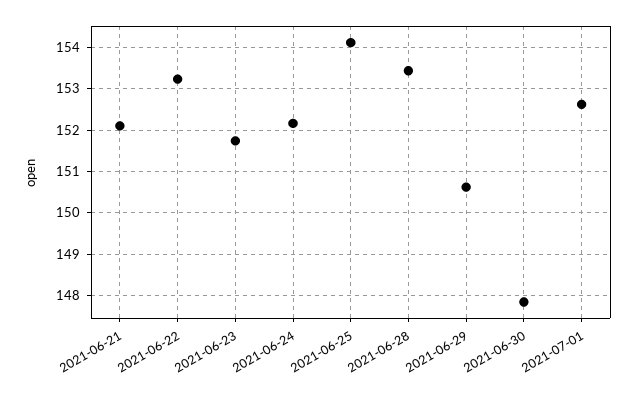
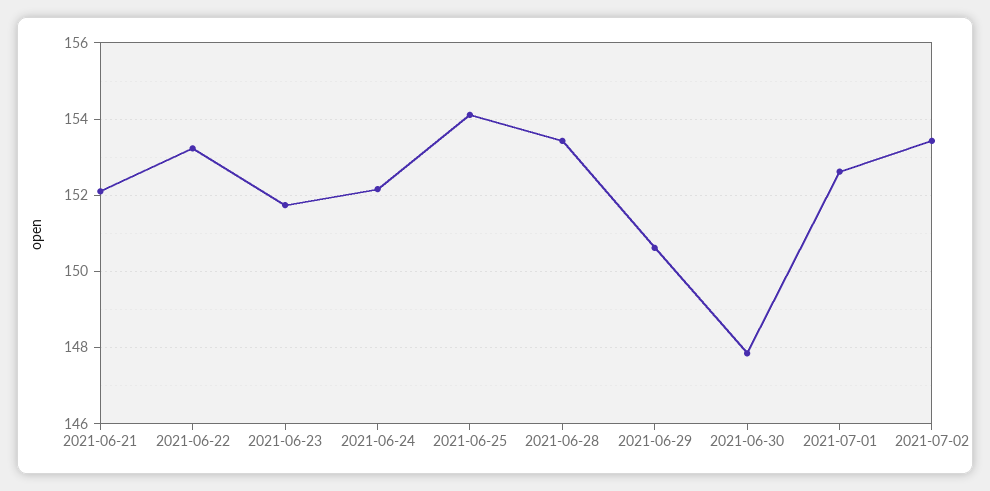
2021-07-02: none -> 153.4

